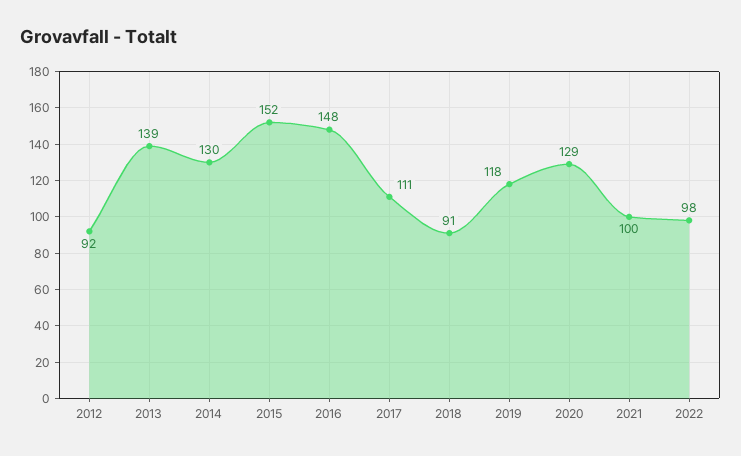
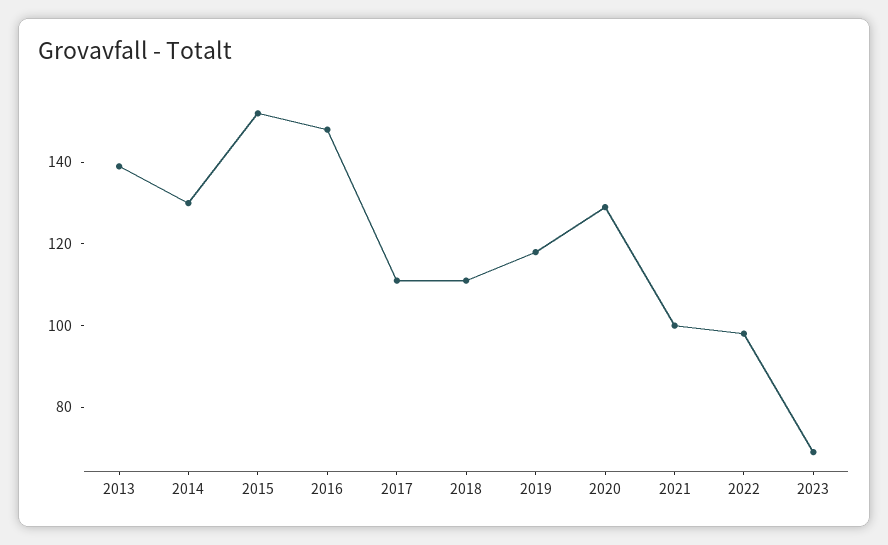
2012: 92 -> none
2018: 91 -> 110
2023: none -> 70

